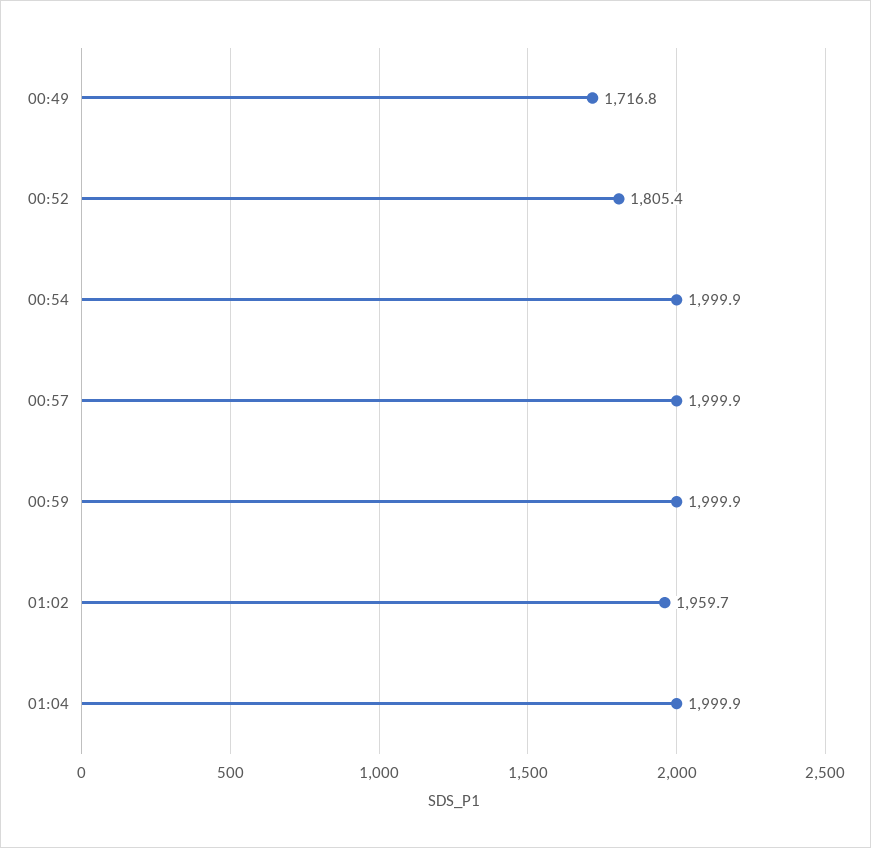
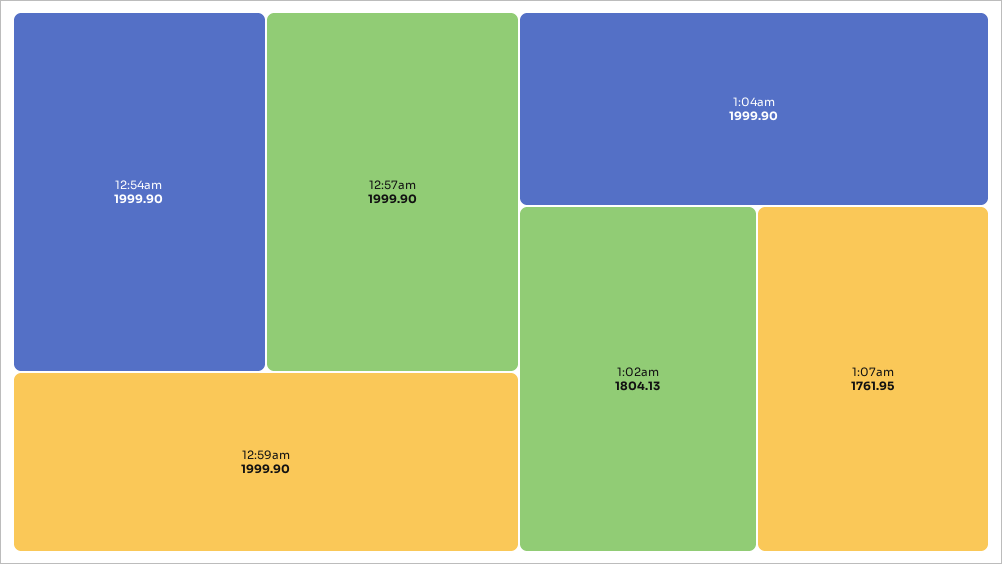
00:49: 1716.8 -> none
00:52: 1805.4 -> none
01:02: 1959.7 -> 1804.13
1:07am: none -> 1761.95

